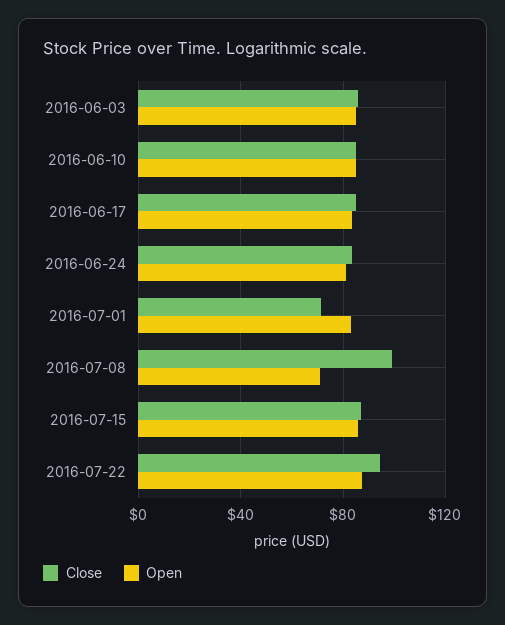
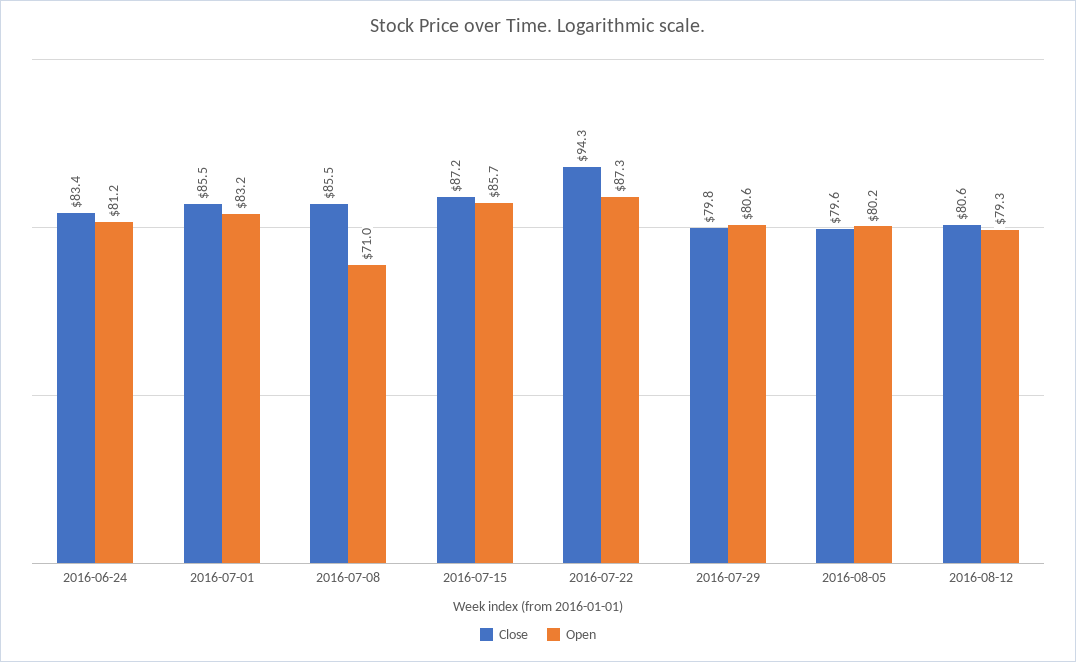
Close, 2016-06-03: 85 -> none
Open, 2016-06-03: 85 -> none
Close, 2016-06-10: 85 -> none
Open, 2016-06-10: 85 -> none
Close, 2016-06-17: 85 -> none
Open, 2016-06-17: 85 -> none
Close, 2016-07-01: 70 -> 85.5
Close, 2016-07-08: 100 -> 85.5
Close, 2016-07-29: none -> 79.8
Open, 2016-07-29: none -> 80.6
Close, 2016-08-05: none -> 79.6
Open, 2016-08-05: none -> 80.2
Close, 2016-08-12: none -> 80.6
Open, 2016-08-12: none -> 79.3

